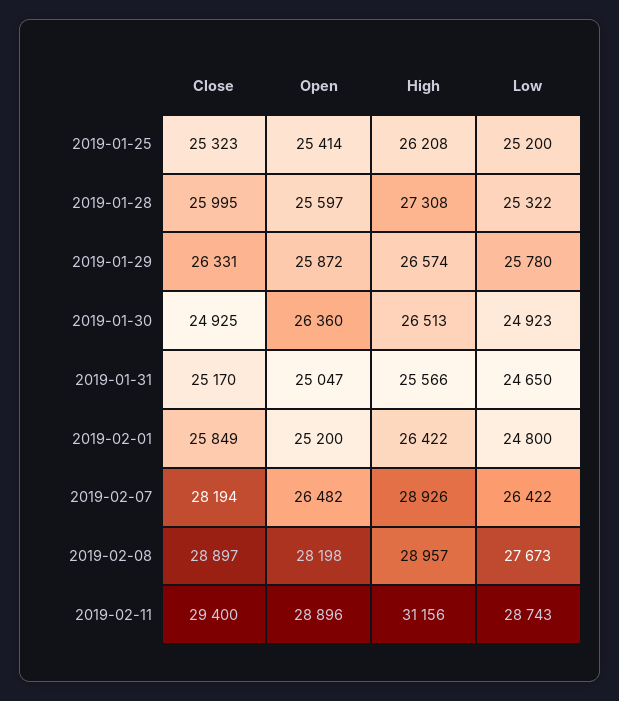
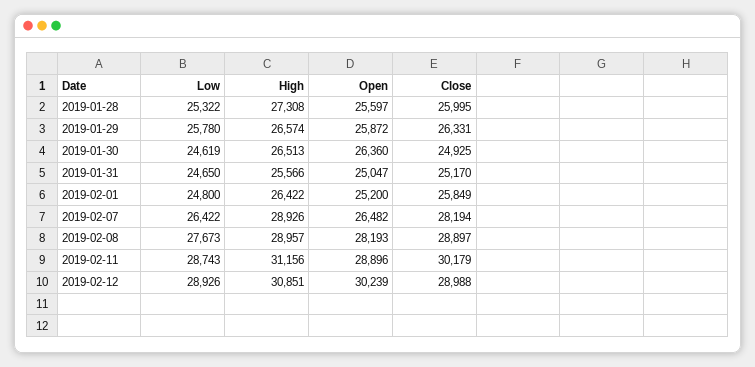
Close, 2019-01-25: 25323 -> none
Open, 2019-01-25: 25414 -> none
High, 2019-01-25: 26208 -> none
Low, 2019-01-25: 25200 -> none
Low, 2019-01-30: 24923 -> 24619
Open, 2019-02-08: 28198 -> 28193
Close, 2019-02-11: 29400 -> 30179
Low, 2019-02-12: none -> 28926
High, 2019-02-12: none -> 30851
Open, 2019-02-12: none -> 30239
Close, 2019-02-12: none -> 28988

